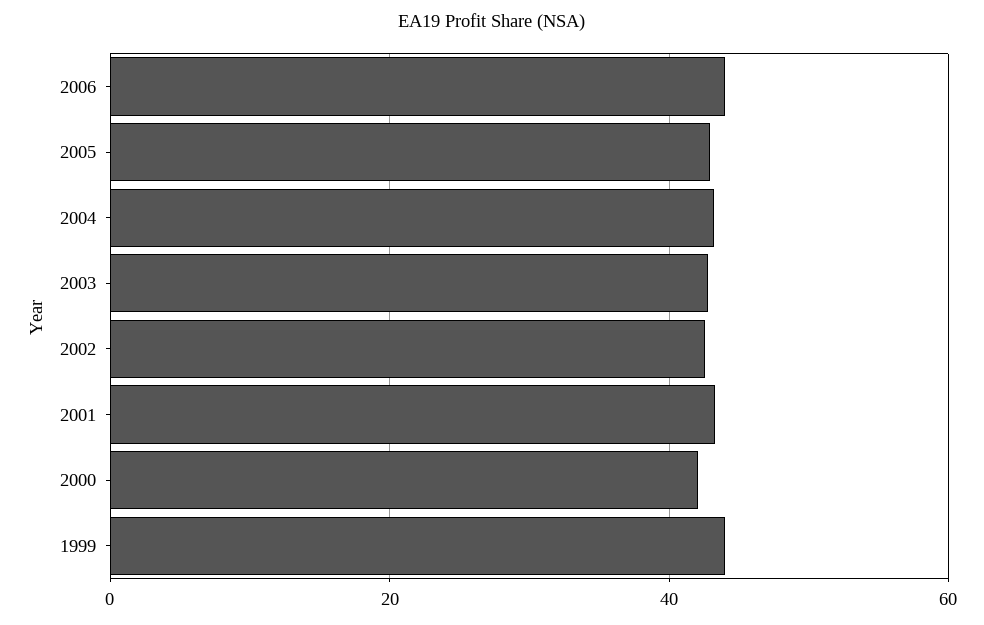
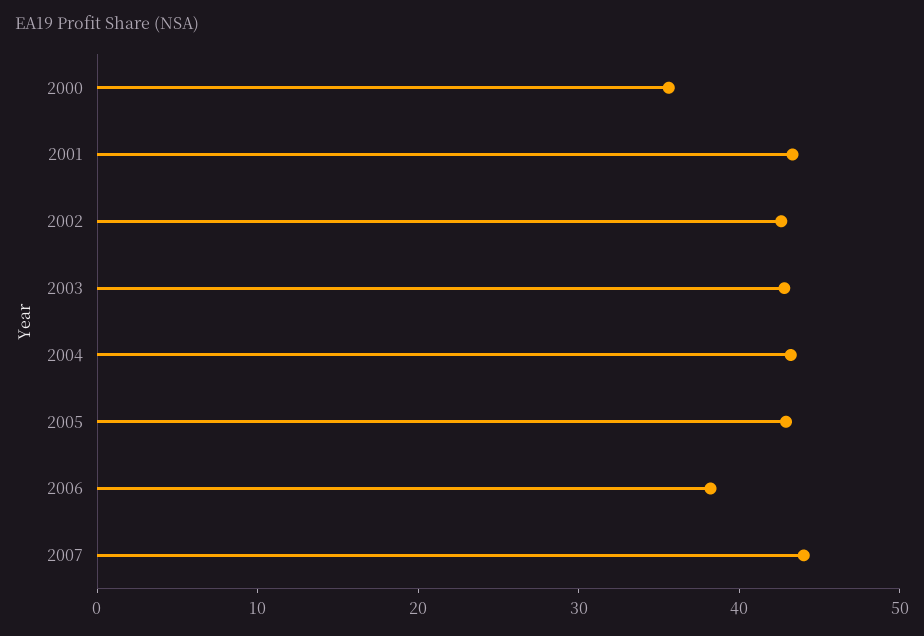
2006: 44 -> 38
2000: 42 -> 36
1999: 44 -> none
2007: none -> 44

